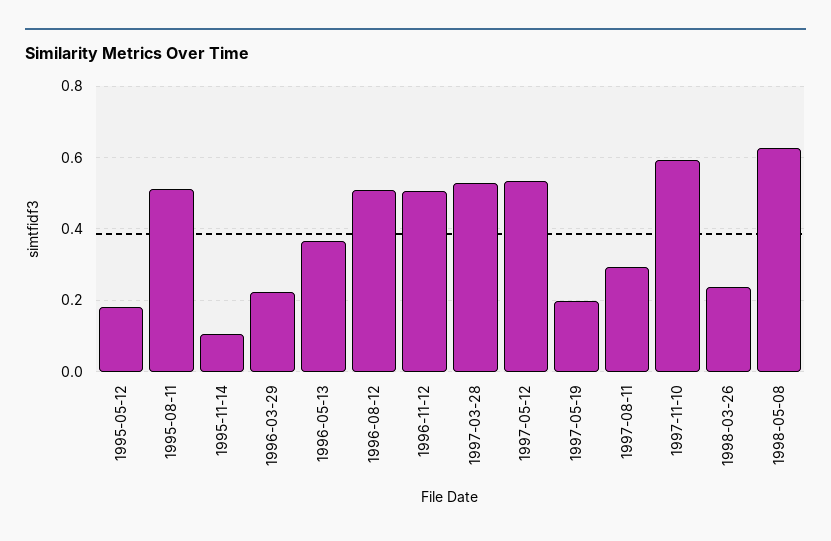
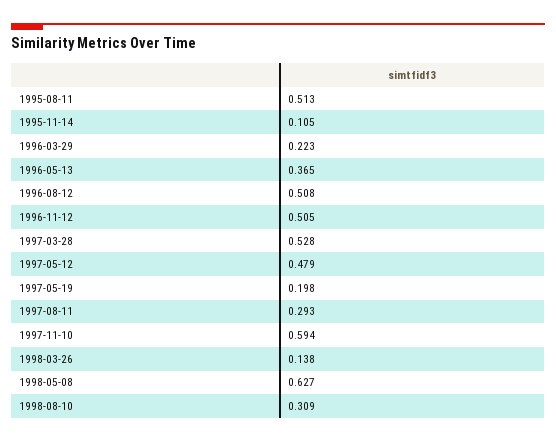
1995-05-12: 0.18 -> none
1997-05-12: 0.54 -> 0.479
1998-03-26: 0.24 -> 0.138
1998-08-10: none -> 0.309

